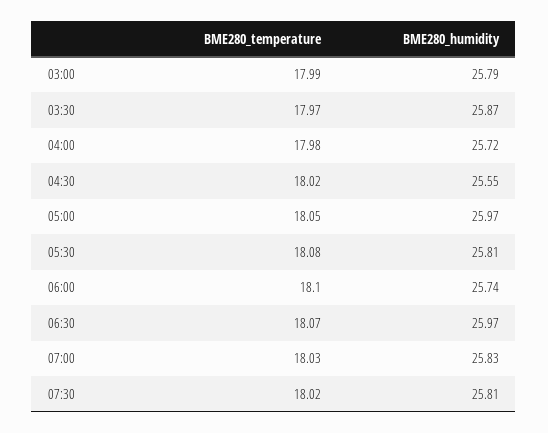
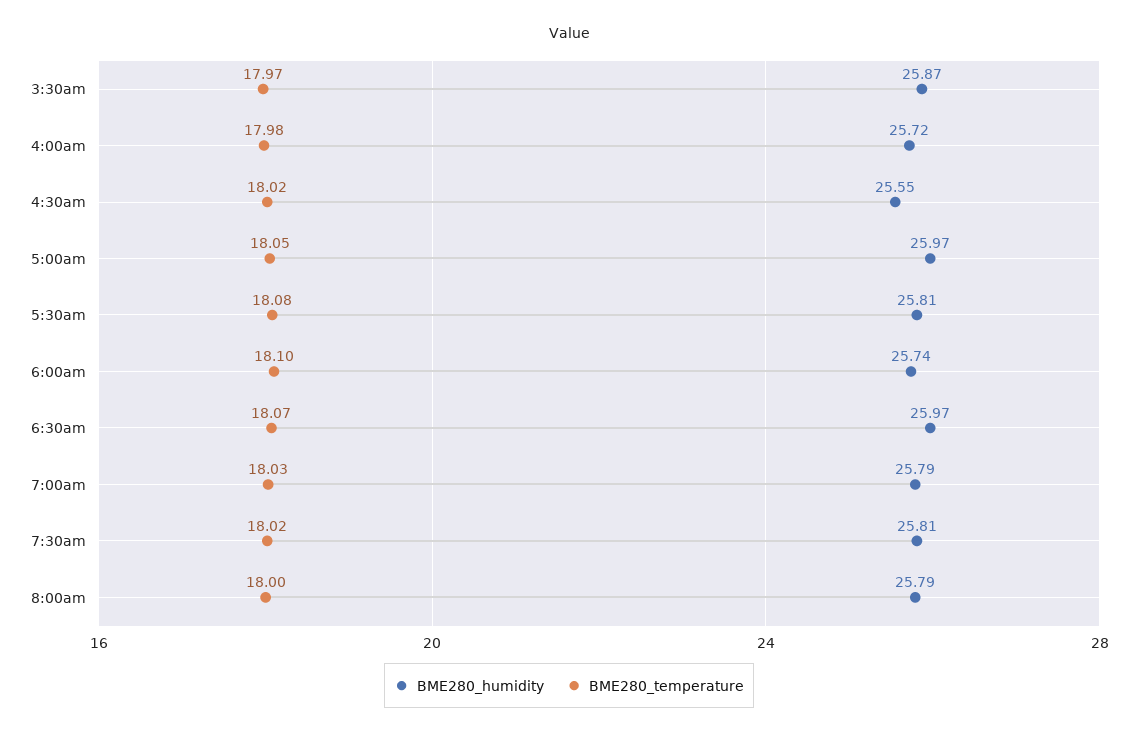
BME280_temperature, 03:00: 17.99 -> none
BME280_humidity, 03:00: 25.79 -> none
BME280_humidity, 07:00: 25.83 -> 25.79
BME280_humidity, 8:00am: none -> 25.79
BME280_temperature, 8:00am: none -> 18

